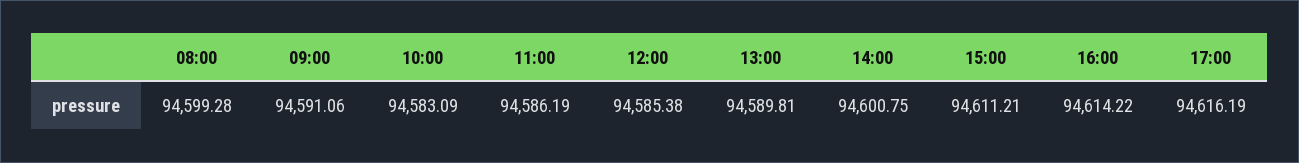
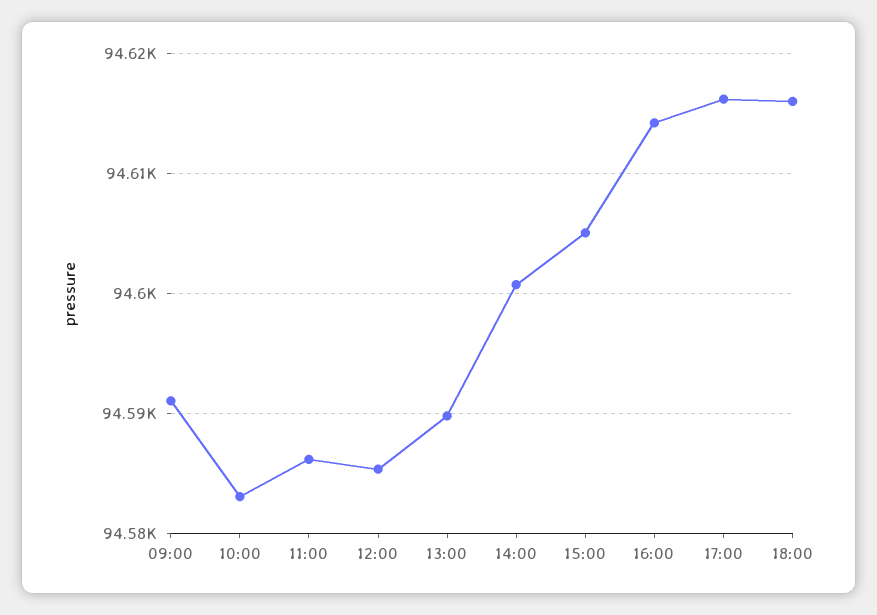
08:00: 94599.28 -> none
15:00: 94611.21 -> 94605
18:00: none -> 94616

